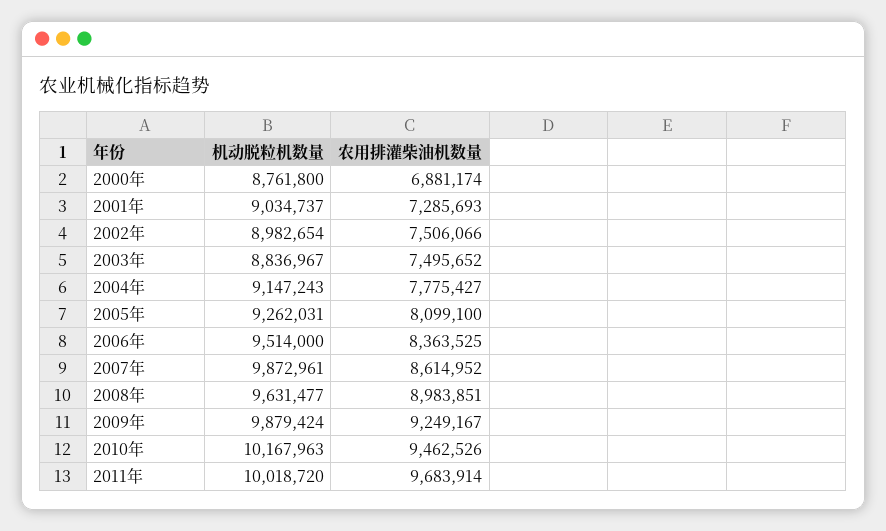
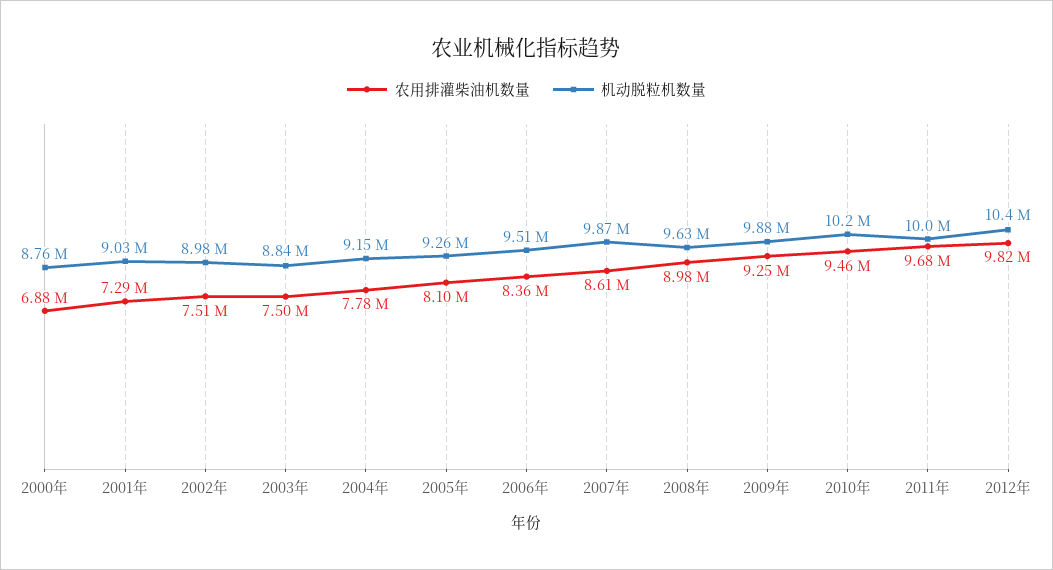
农用排灌柴油机数量, 2012年: none -> 9820000
机动脱粒机数量, 2012年: none -> 10400000

